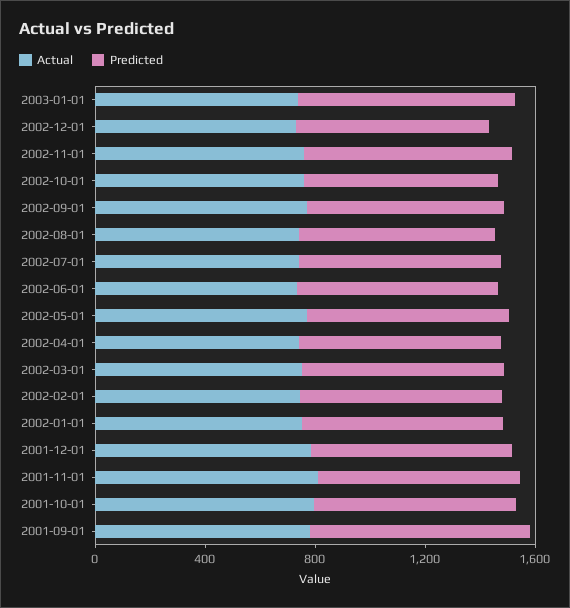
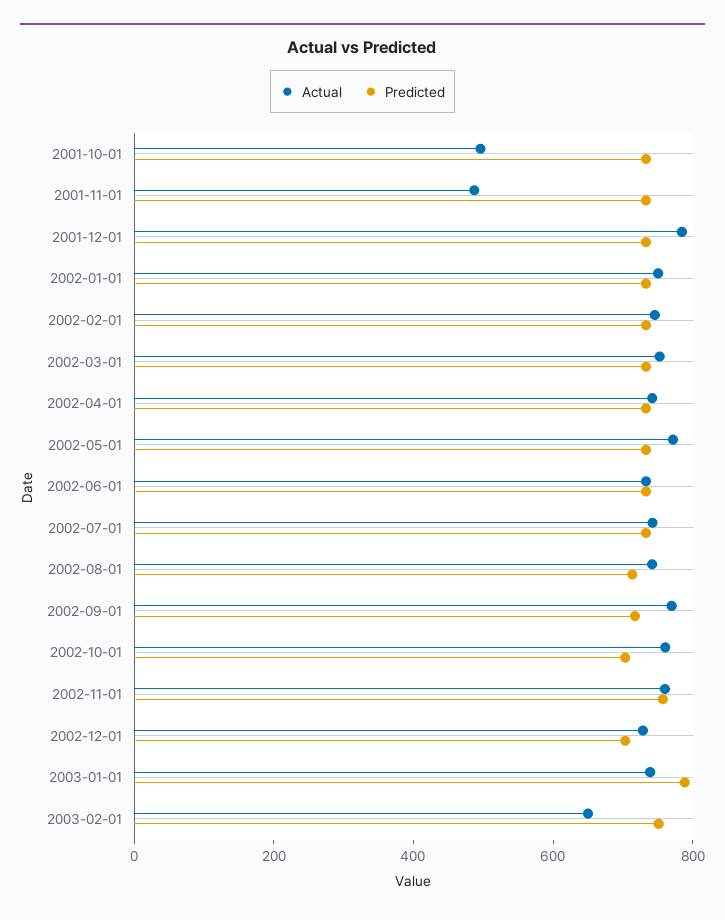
Actual, 2001-11-01: 800 -> 500
Actual, 2001-10-01: 800 -> 500
Actual, 2001-09-01: 800 -> none
Predicted, 2001-09-01: 800 -> none
Actual, 2003-02-01: none -> 650
Predicted, 2003-02-01: none -> 750

